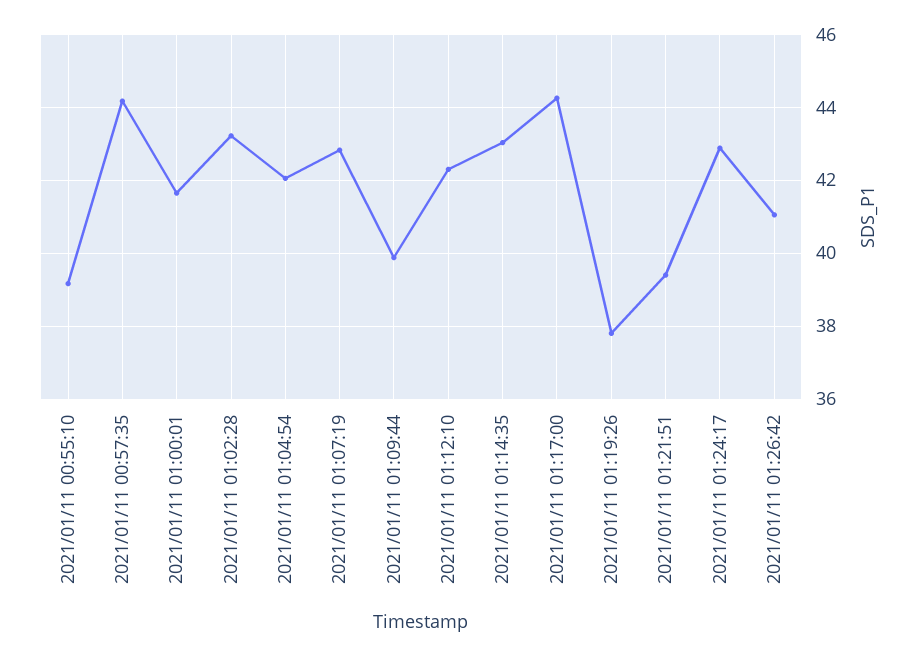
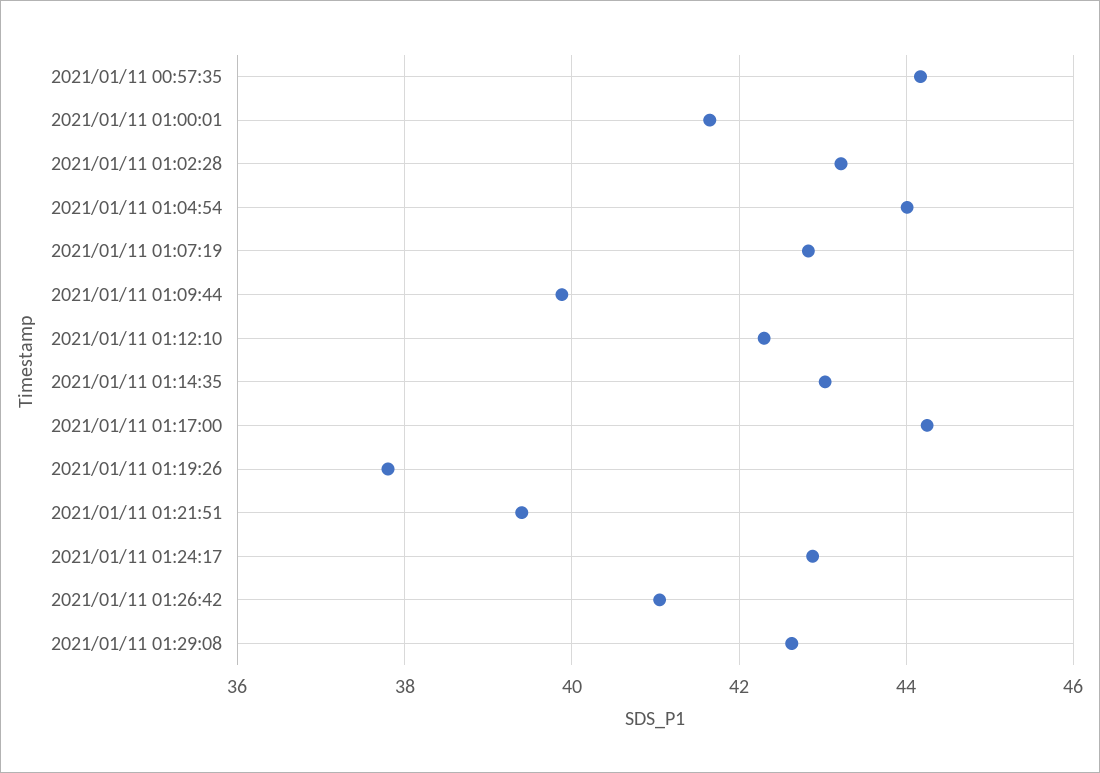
2021/01/11 00:55:10: 39.2 -> none
2021/01/11 01:04:54: 42 -> 44
2021/01/11 01:29:08: none -> 42.6

